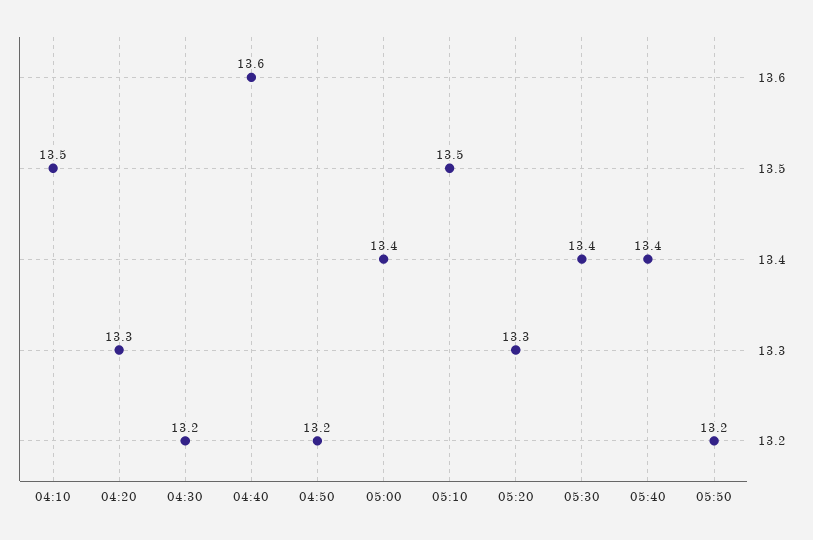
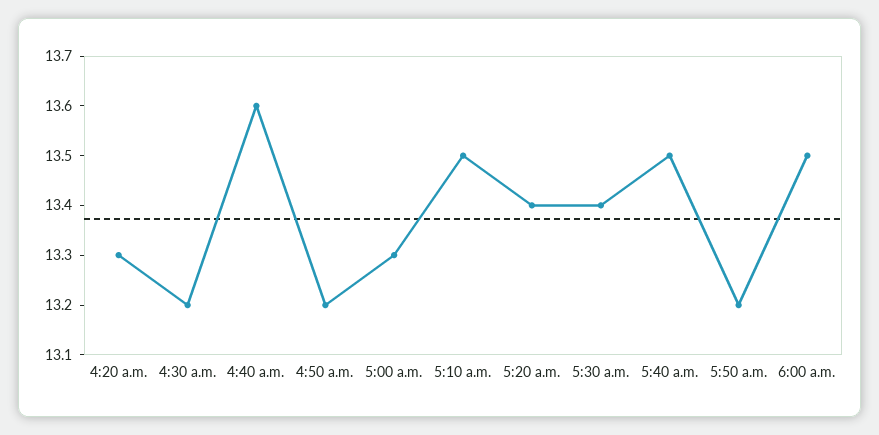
04:10: 13.5 -> none
05:00: 13.4 -> 13.3
05:20: 13.3 -> 13.4
05:40: 13.4 -> 13.5
6:00 a.m.: none -> 13.5

